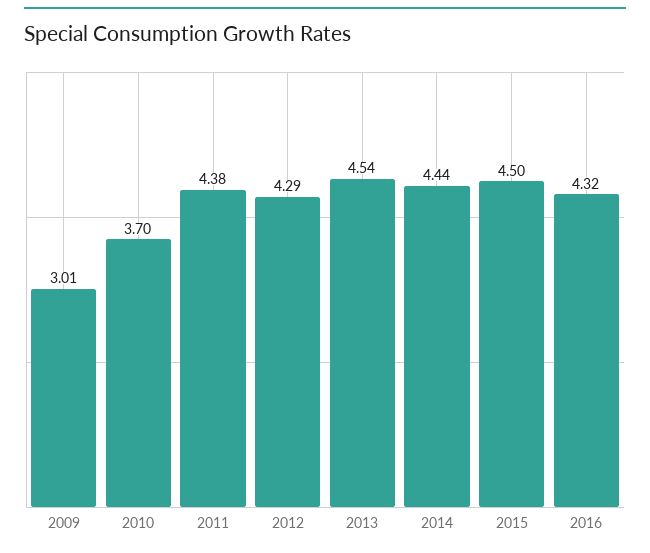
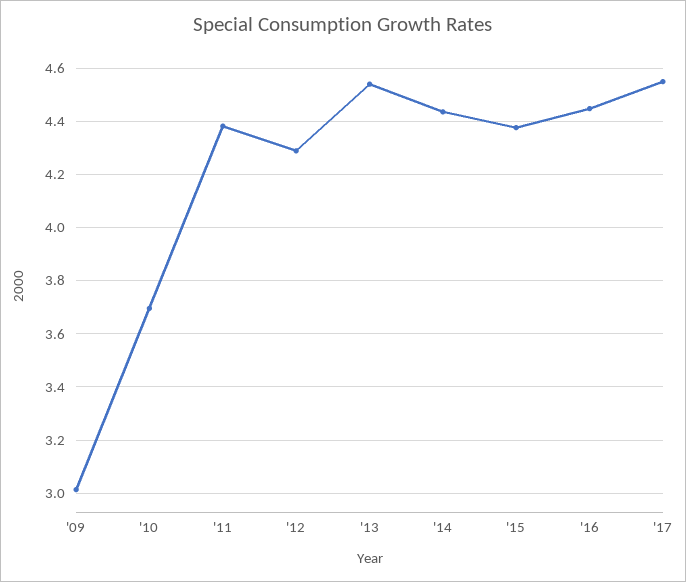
2015: 4.5 -> 4.375
2016: 4.32 -> 4.45
'17: none -> 4.55

